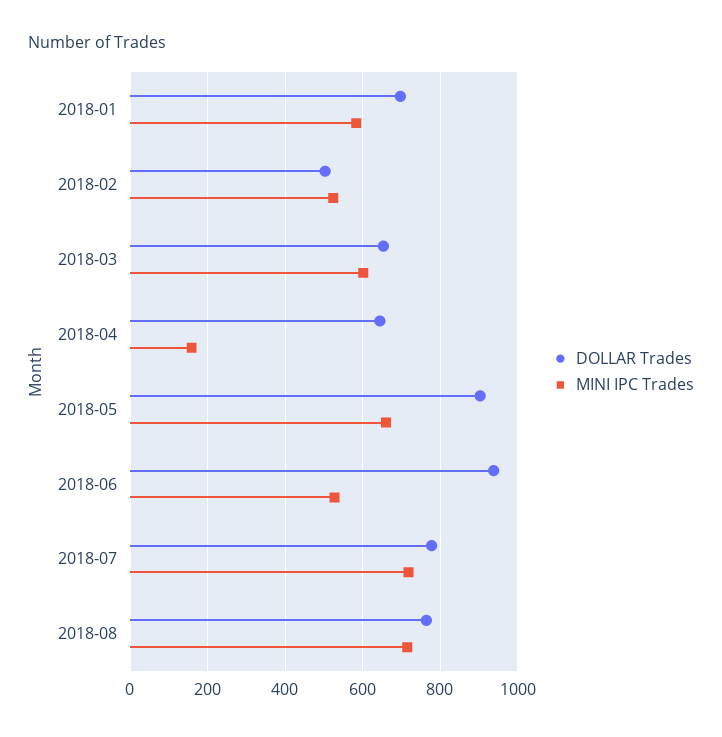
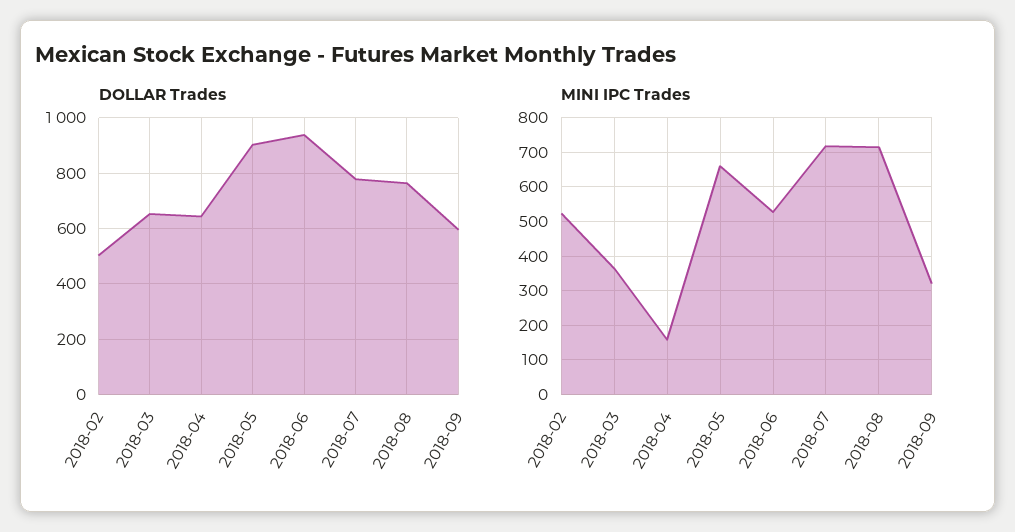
DOLLAR Trades, 2018-01: 700 -> none
MINI IPC Trades, 2018-01: 580 -> none
MINI IPC Trades, 2018-03: 600 -> 360
DOLLAR Trades, 2018-09: none -> 600
MINI IPC Trades, 2018-09: none -> 320

